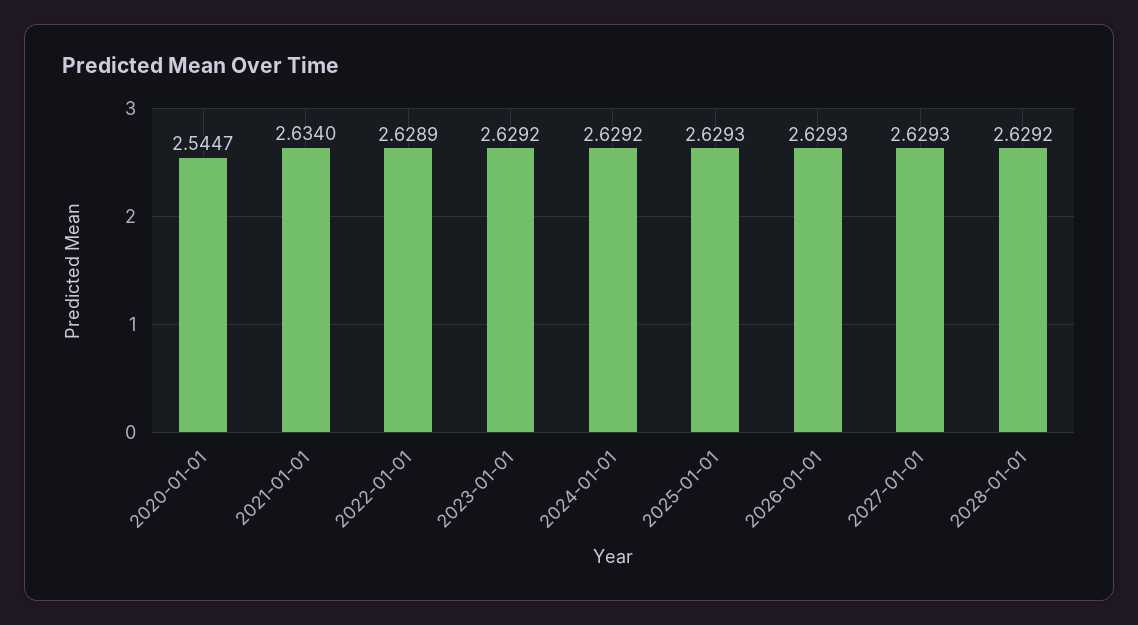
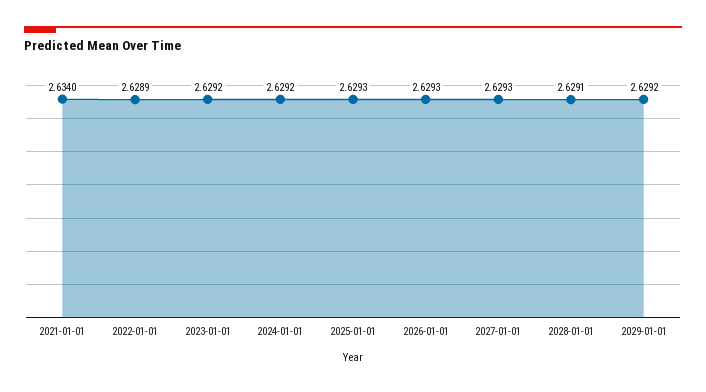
2020-01-01: 2.5447 -> none
2028-01-01: 2.6292 -> 2.6291
2029-01-01: none -> 2.6292

